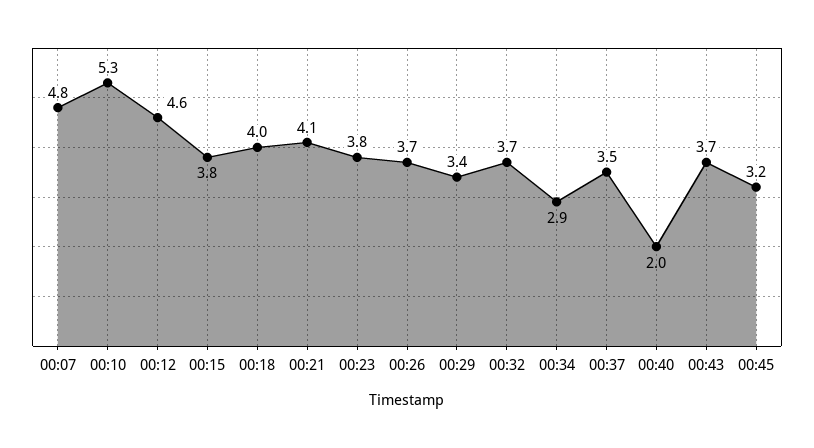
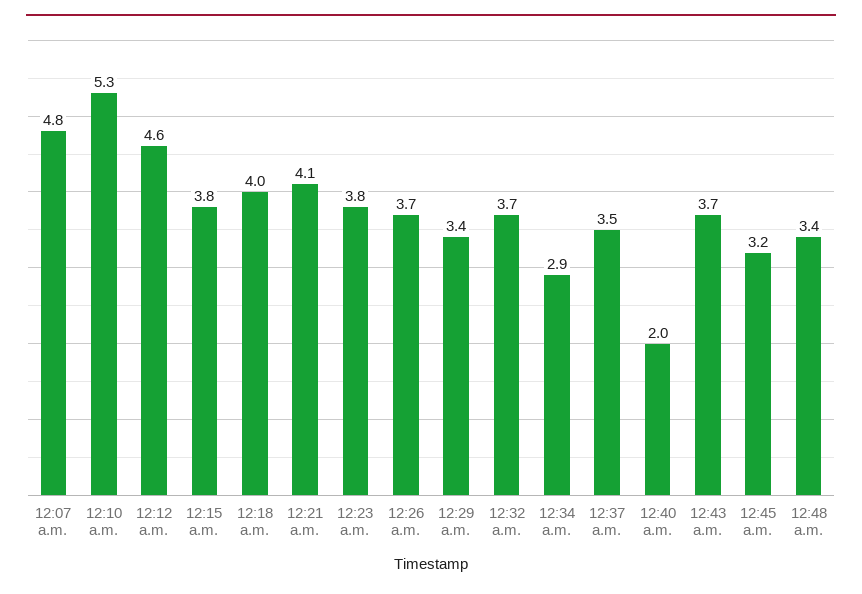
12:48 a.m.: none -> 3.4

